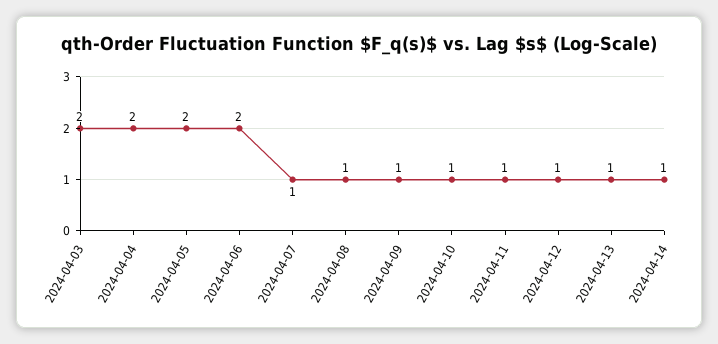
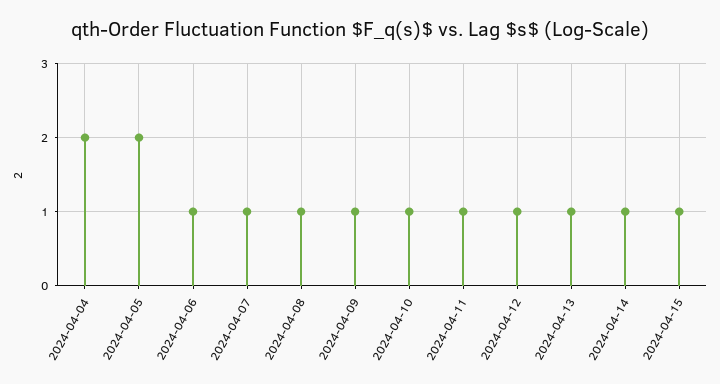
2024-04-03: 2 -> none
2024-04-06: 2 -> 1
2024-04-15: none -> 1

